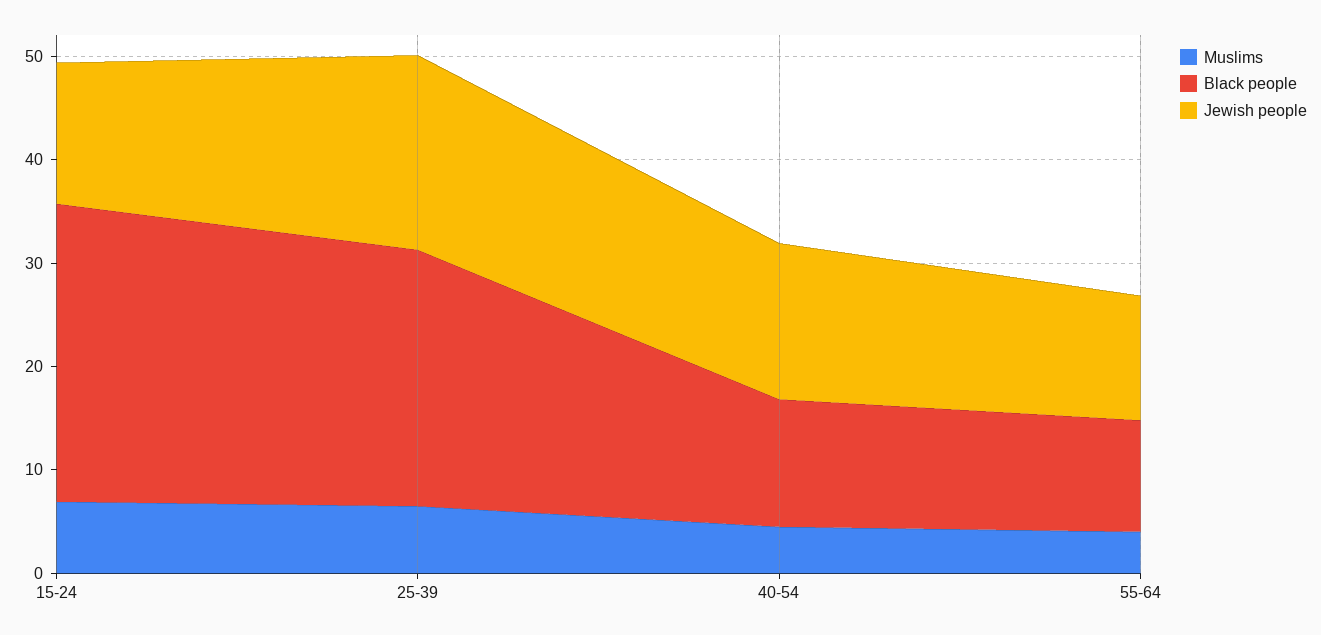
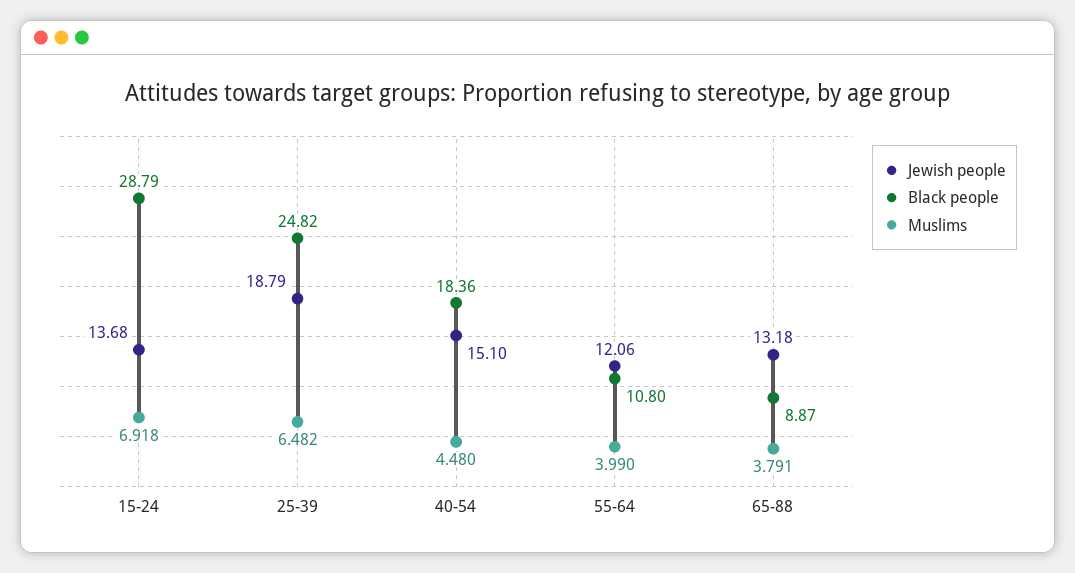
Black people, 40-54: 12 -> 18.36
Jewish people, 65-88: none -> 13.18
Black people, 65-88: none -> 8.87
Muslims, 65-88: none -> 3.791

